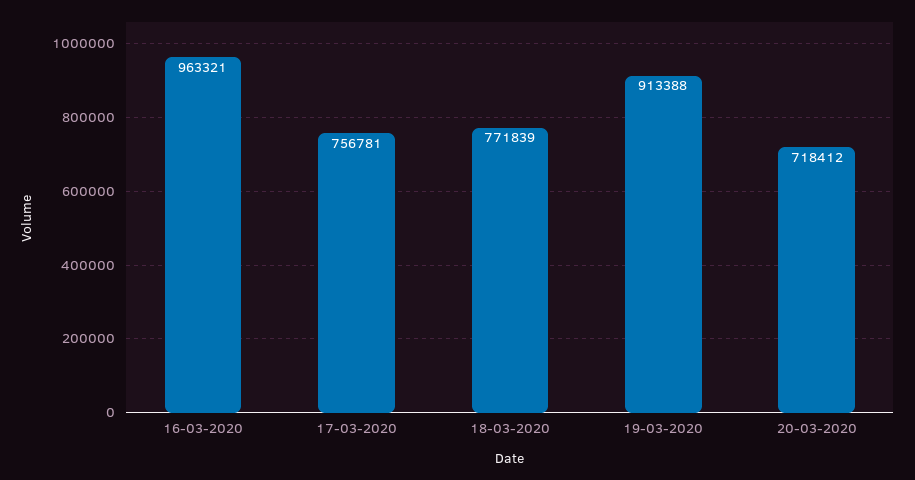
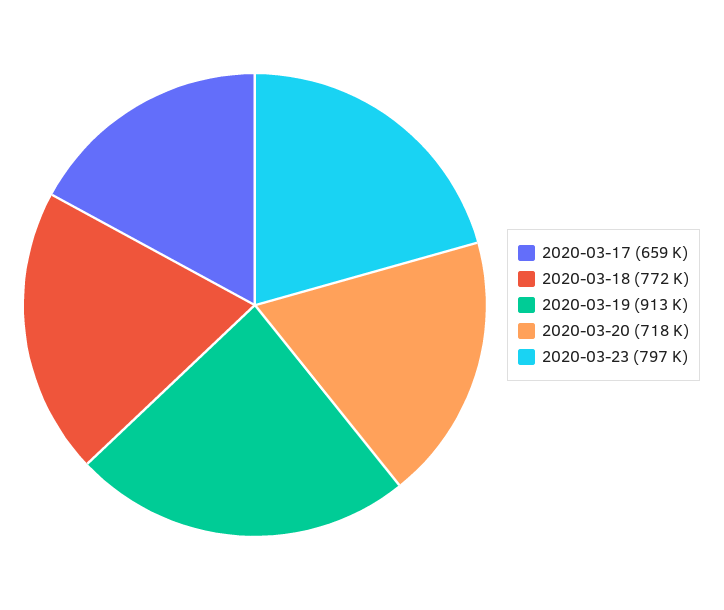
16-03-2020: 963321 -> none
17-03-2020: 756781 -> 659000
2020-03-23: none -> 797000

